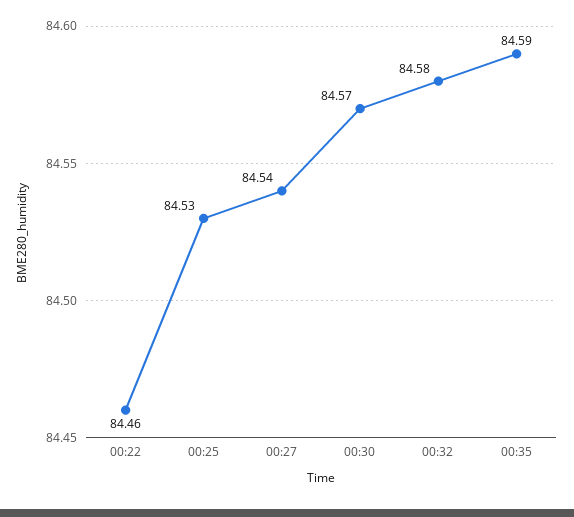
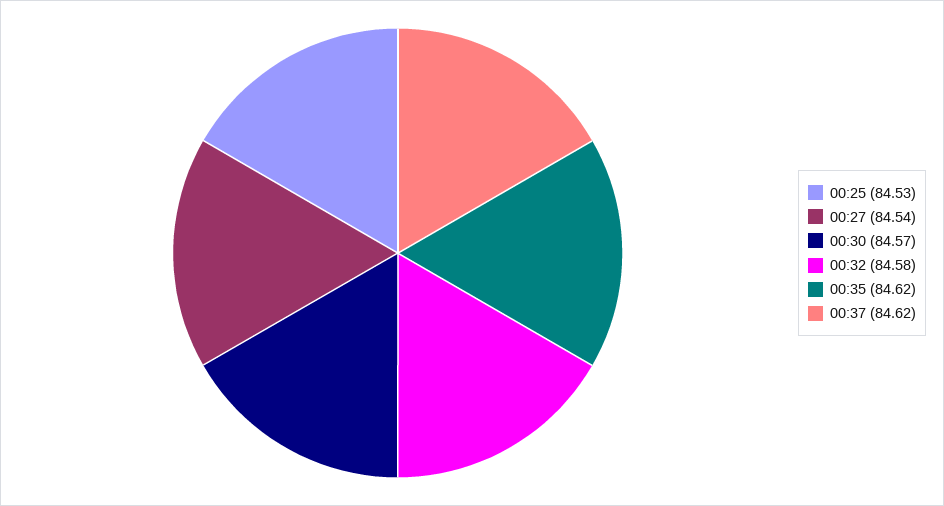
00:22: 84.46 -> none
00:35: 84.59 -> 84.62
00:37: none -> 84.62

